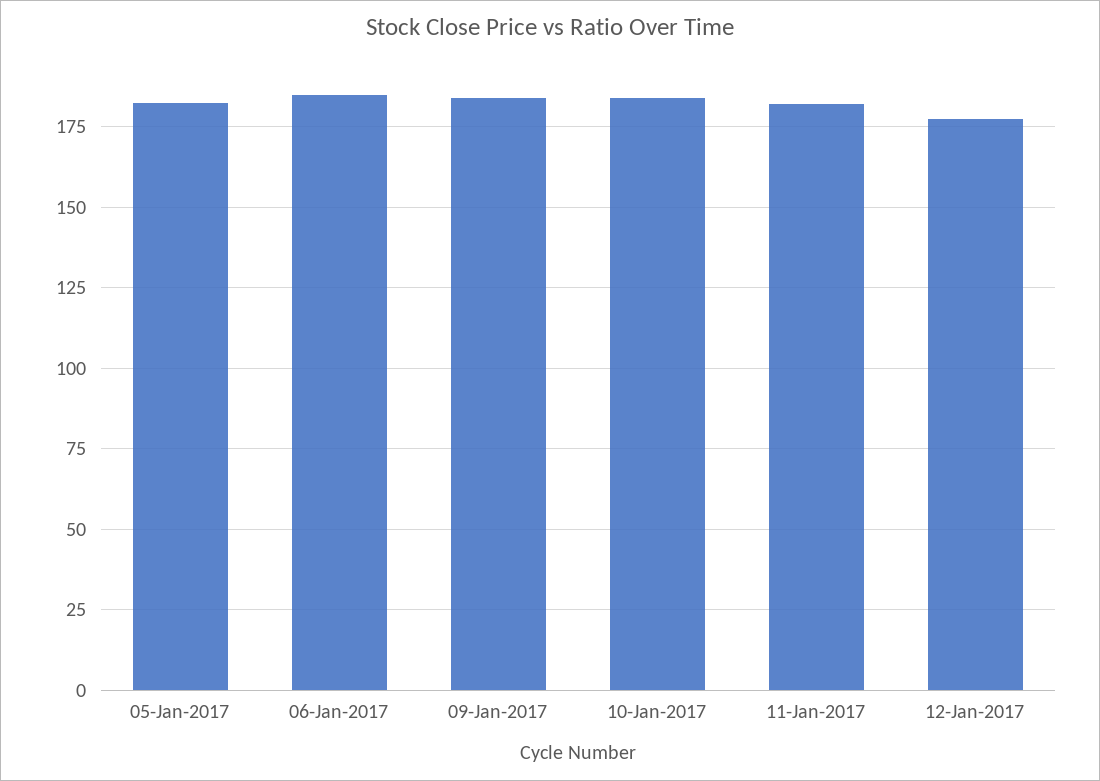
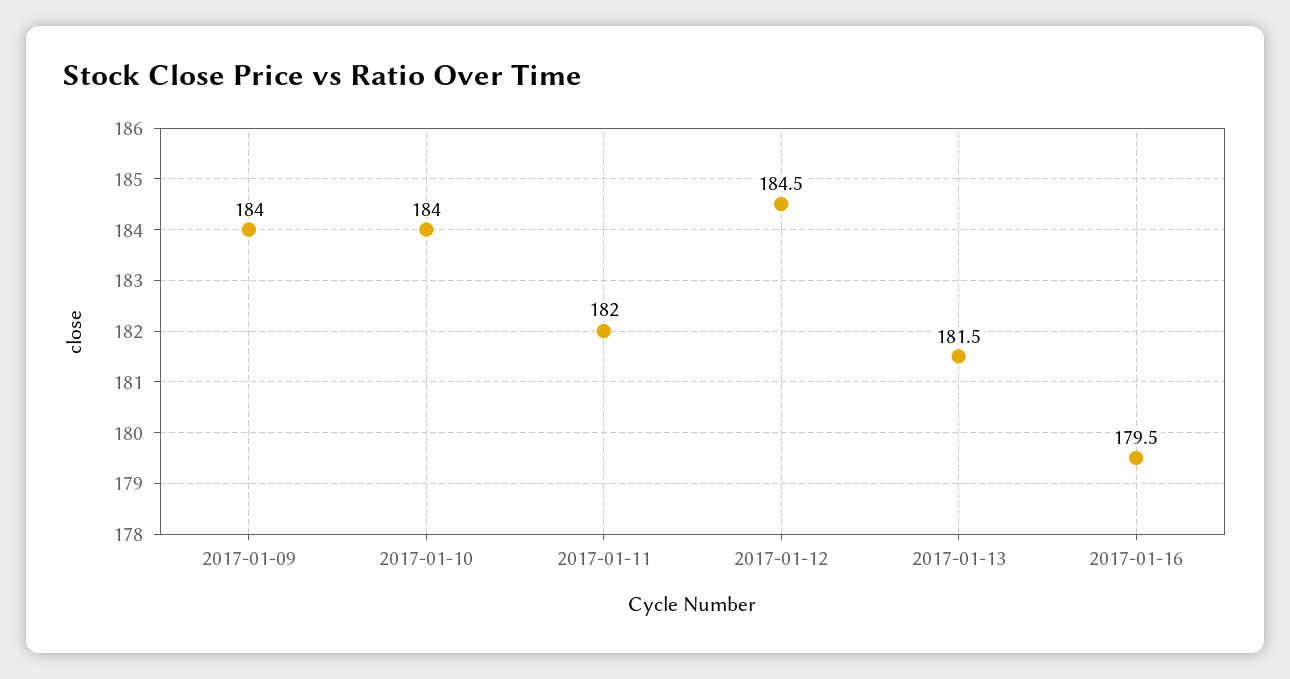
05-Jan-2017: 182.5 -> none
06-Jan-2017: 185 -> none
12-Jan-2017: 177.5 -> 184.5
2017-01-13: none -> 181.5
2017-01-16: none -> 179.5

